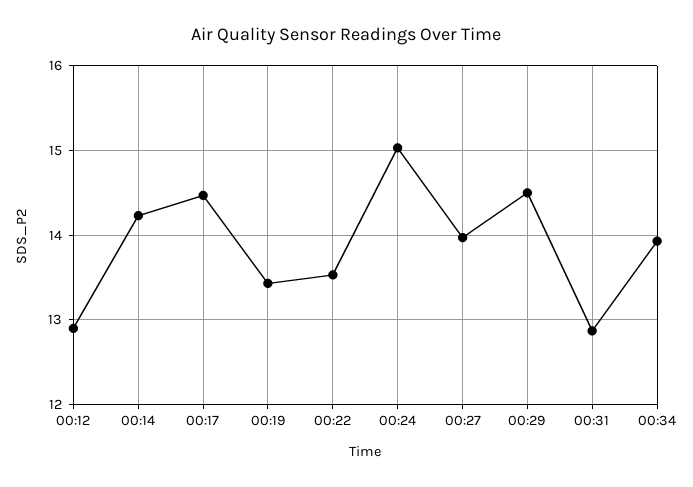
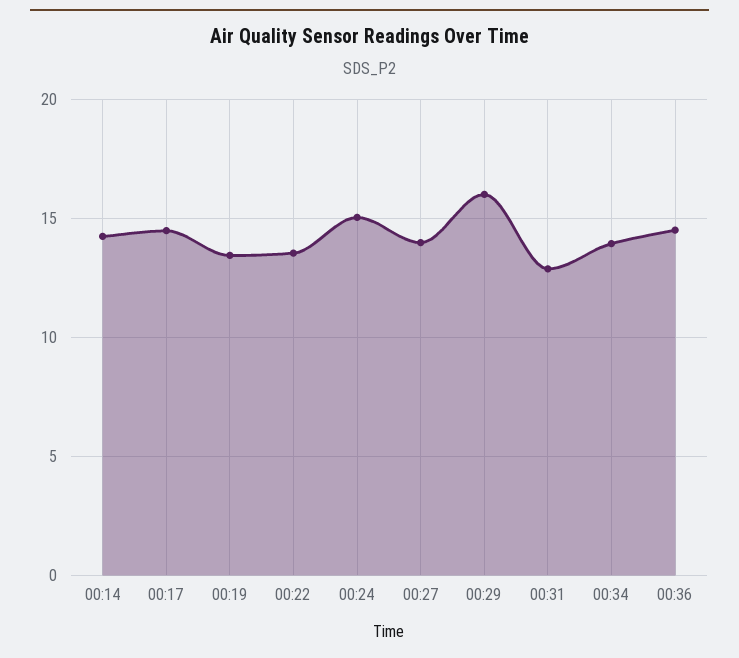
00:12: 12.9 -> none
00:29: 14.5 -> 16
00:36: none -> 14.5

